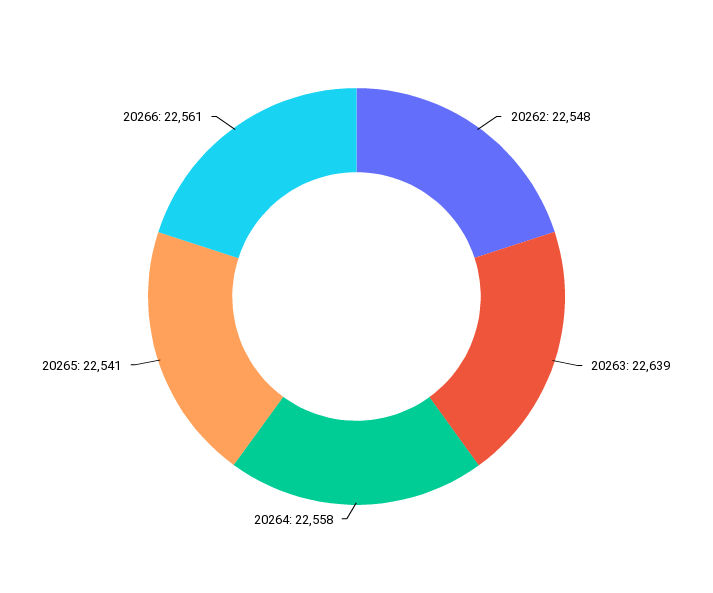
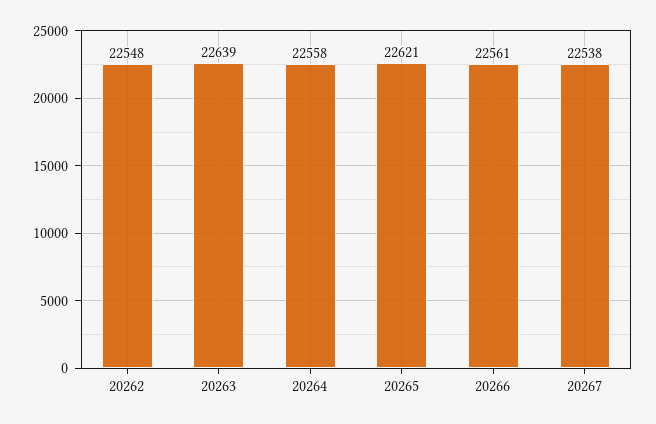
20265: 22541 -> 22621
20267: none -> 22538

